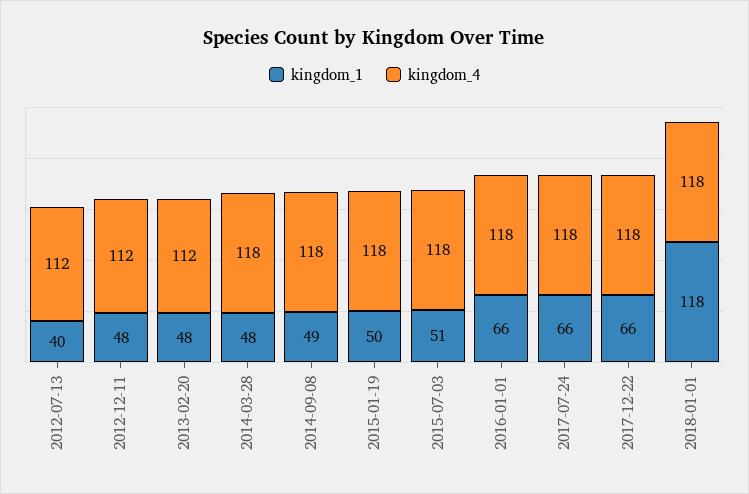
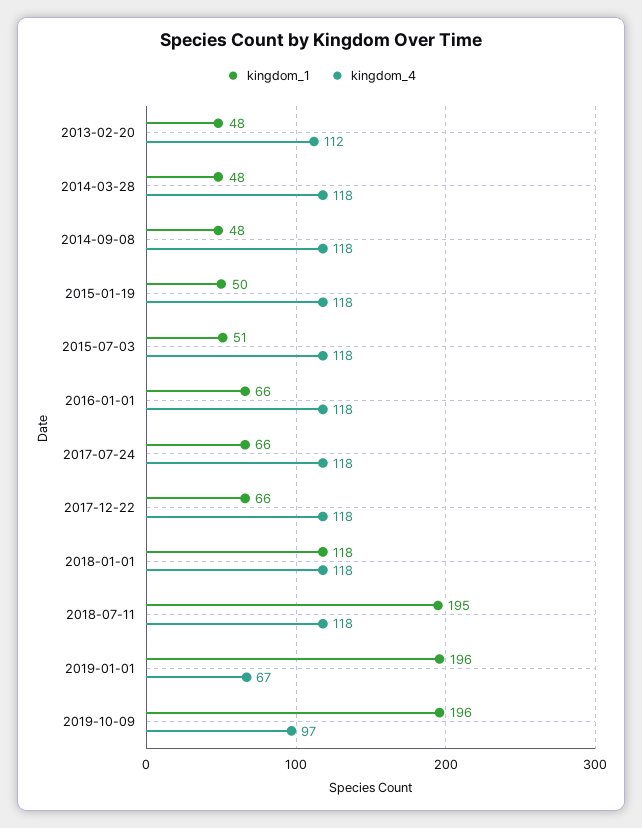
kingdom_1, 2012-07-13: 40 -> none
kingdom_4, 2012-07-13: 112 -> none
kingdom_1, 2012-12-11: 48 -> none
kingdom_4, 2012-12-11: 112 -> none
kingdom_1, 2014-09-08: 49 -> 48
kingdom_1, 2018-07-11: none -> 195
kingdom_4, 2018-07-11: none -> 118
kingdom_1, 2019-01-01: none -> 196
kingdom_4, 2019-01-01: none -> 67
kingdom_1, 2019-10-09: none -> 196
kingdom_4, 2019-10-09: none -> 97

